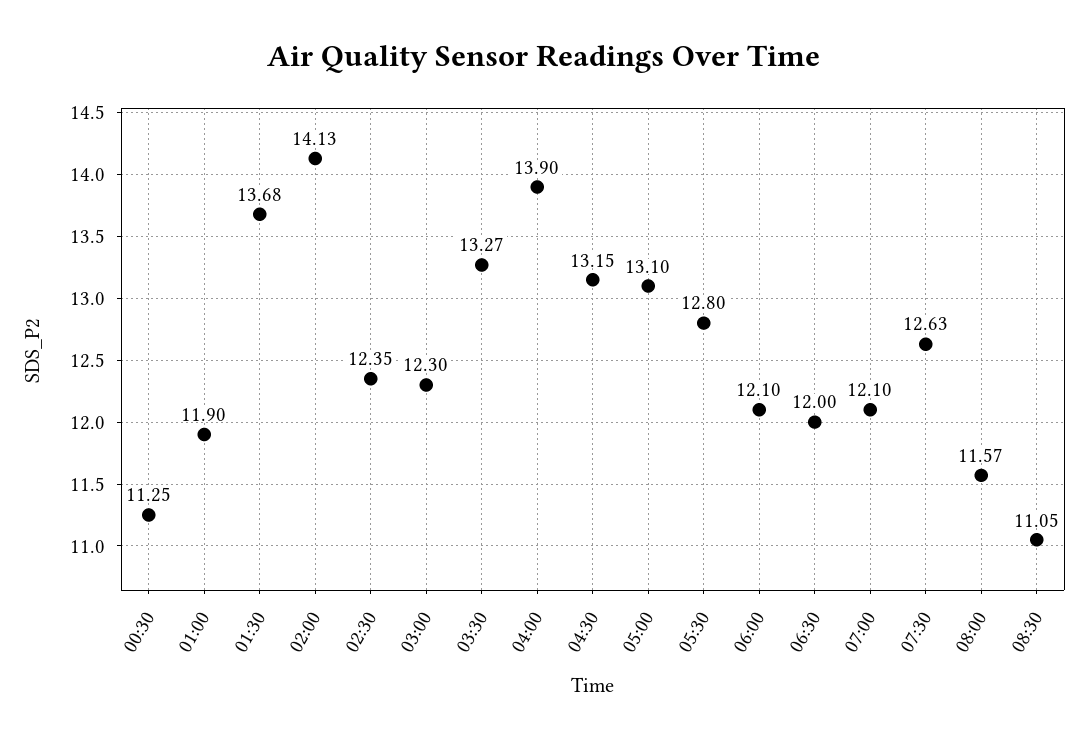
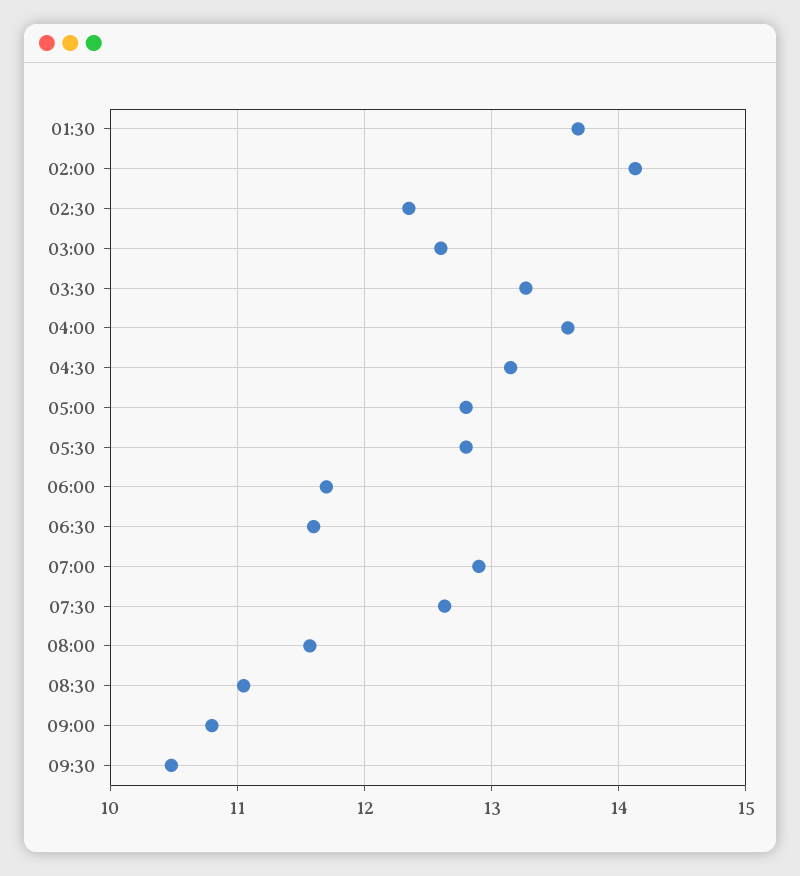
00:30: 11.25 -> none
01:00: 11.9 -> none
03:00: 12.3 -> 12.6
04:00: 13.9 -> 13.6
05:00: 13.1 -> 12.8
06:00: 12.1 -> 11.7
06:30: 12 -> 11.6
07:00: 12.1 -> 12.9
09:00: none -> 10.8
09:30: none -> 10.5

